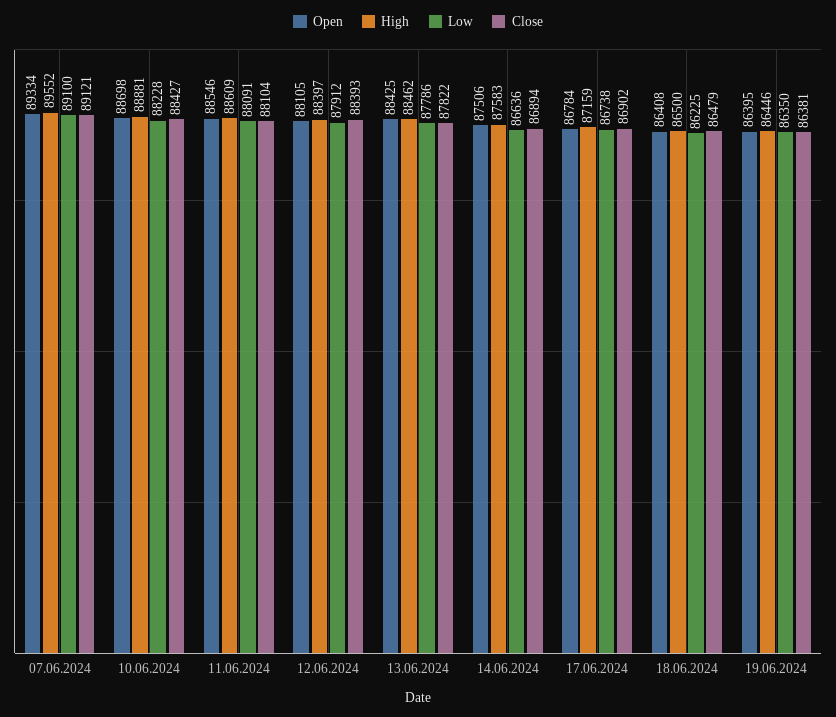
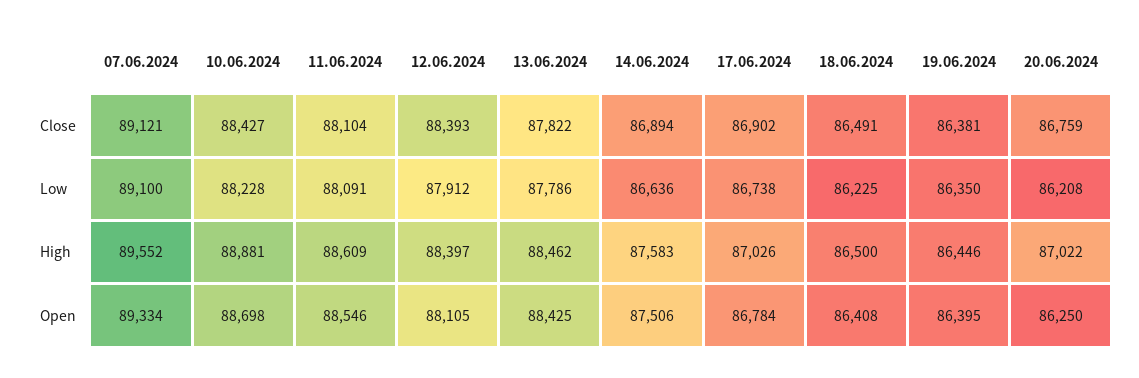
High, 17.06.2024: 87159 -> 87026
Close, 18.06.2024: 86479 -> 86491
Close, 20.06.2024: none -> 86759
Low, 20.06.2024: none -> 86208
High, 20.06.2024: none -> 87022
Open, 20.06.2024: none -> 86250

